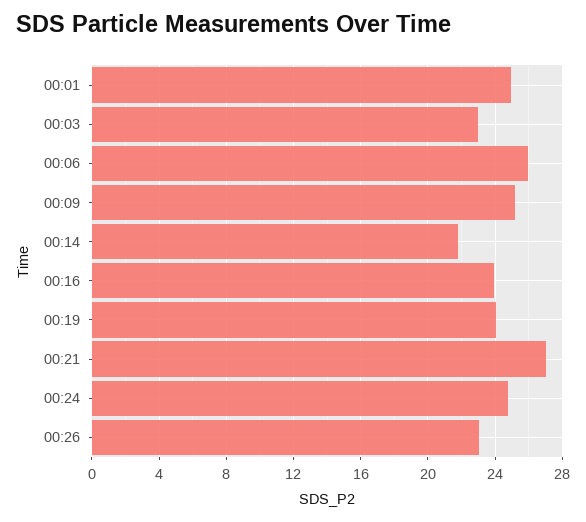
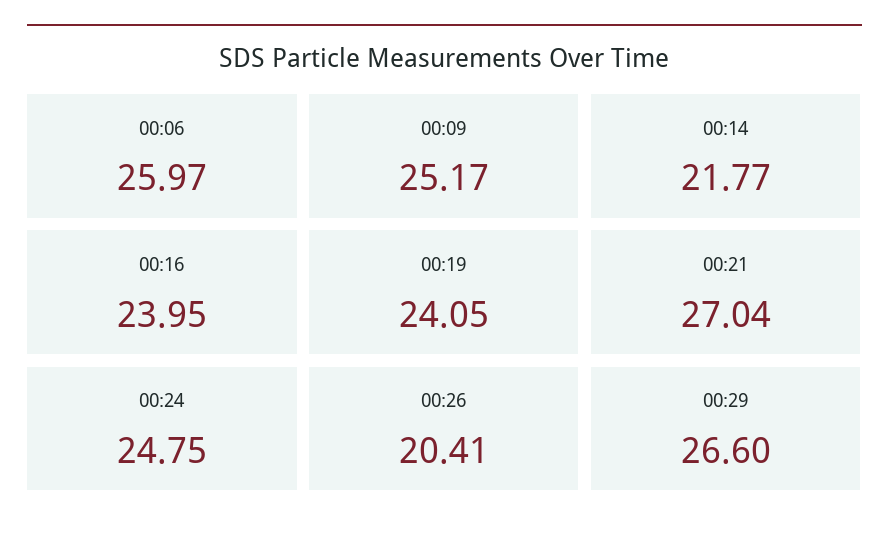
00:01: 25 -> none
00:03: 23 -> none
00:26: 23 -> 20.41
00:29: none -> 26.6

